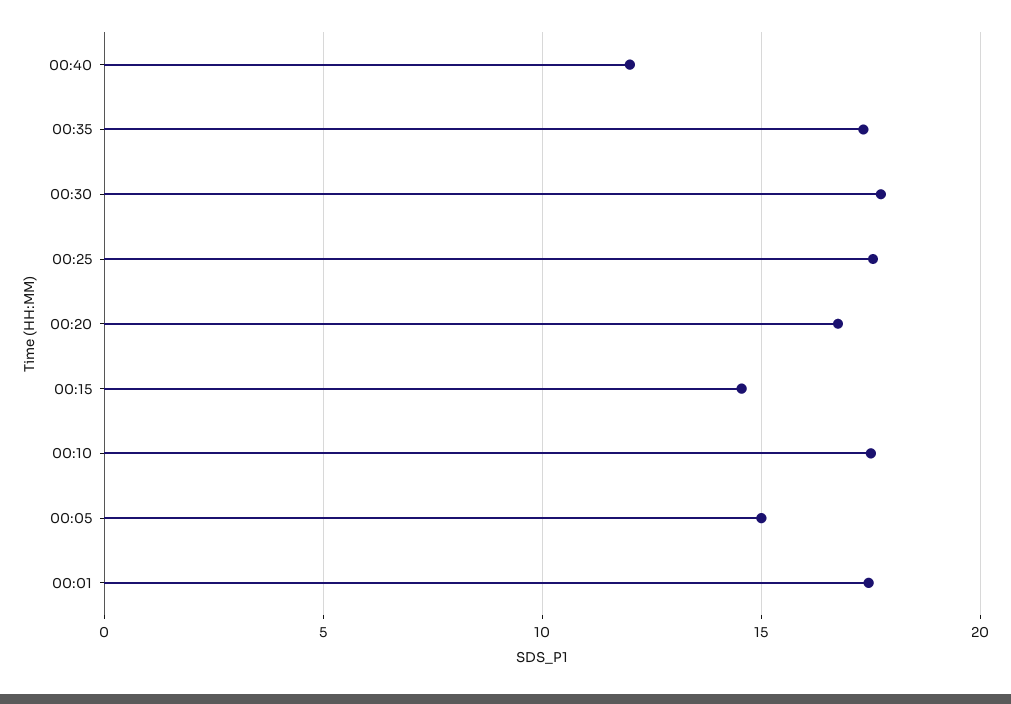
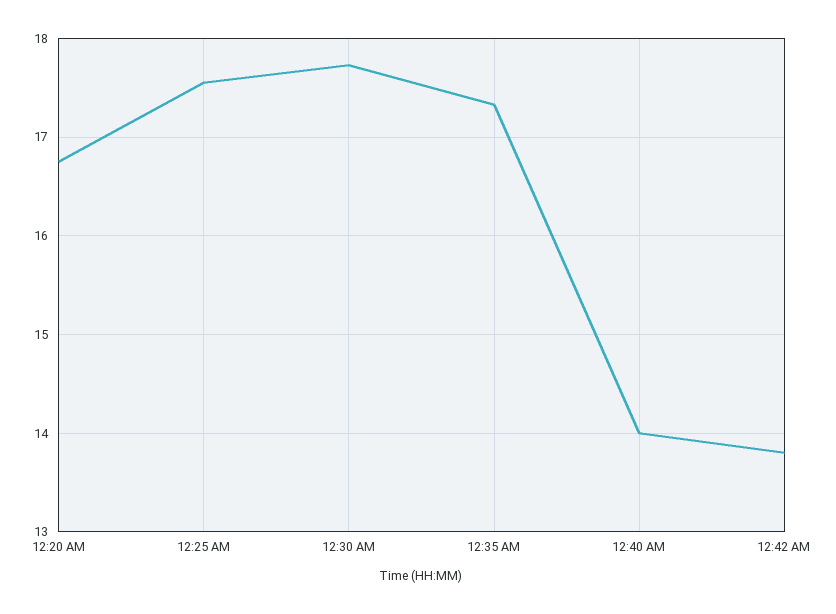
00:40: 12 -> 14
00:15: 14.5 -> none
00:10: 17.5 -> none
00:05: 15 -> none
00:01: 17.5 -> none
12:42 AM: none -> 13.8

